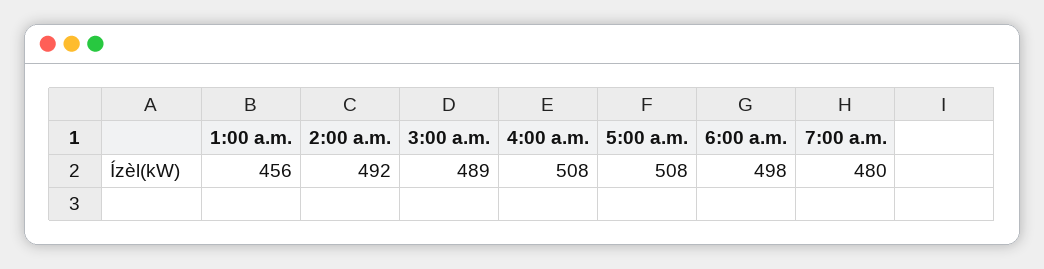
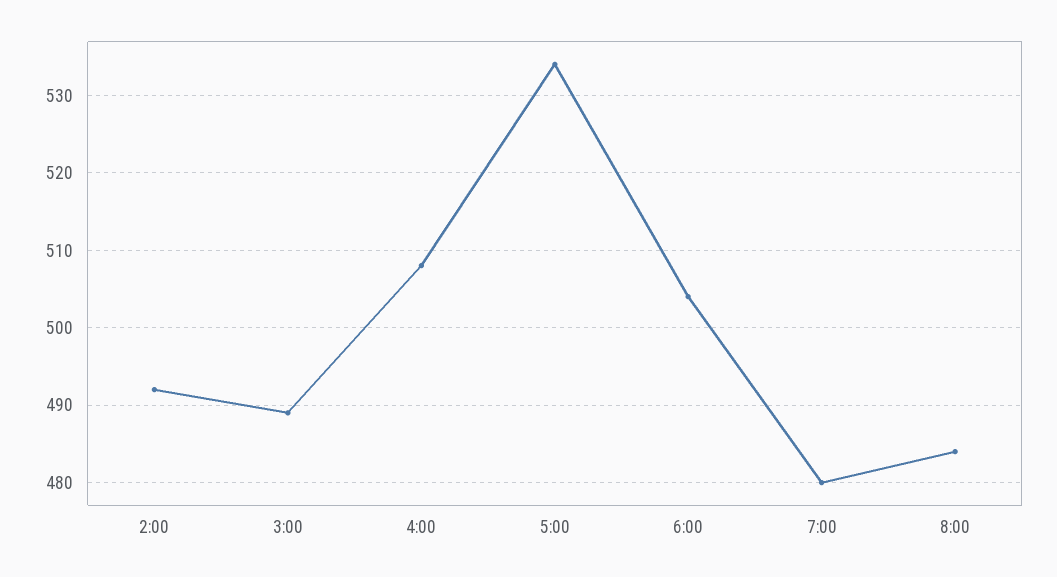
1:00 a.m.: 456 -> none
5:00 a.m.: 508 -> 534
6:00 a.m.: 498 -> 504
8:00: none -> 484

